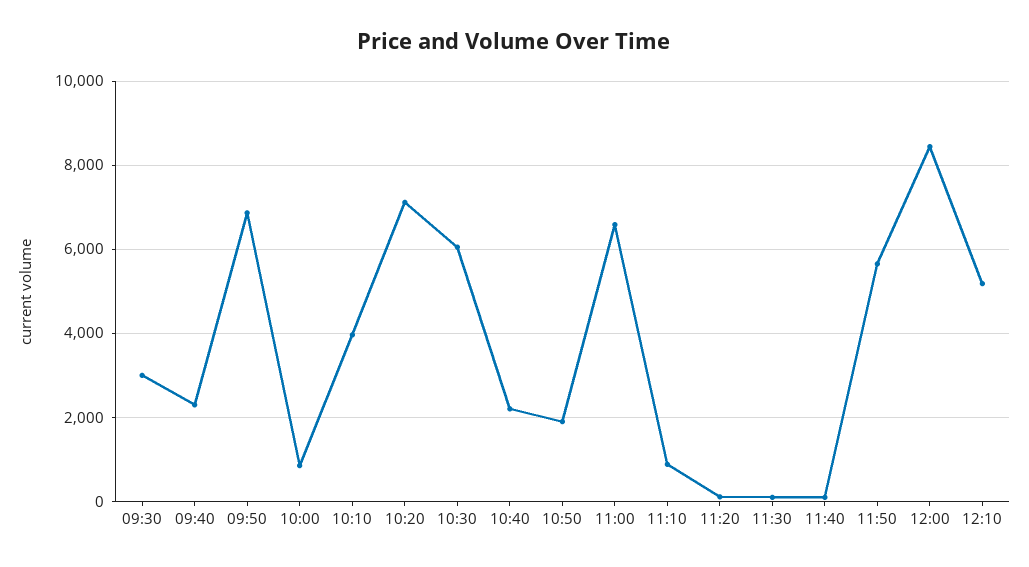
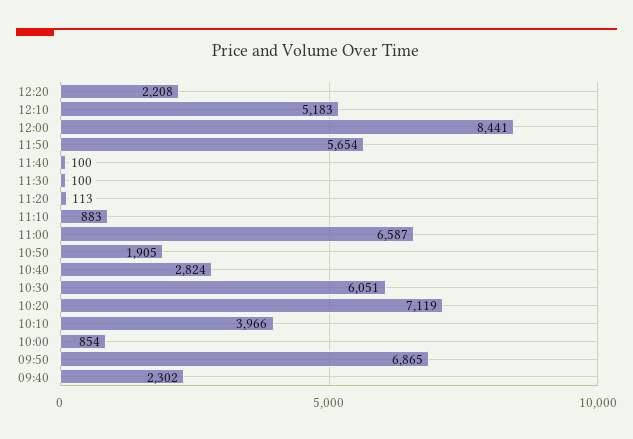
09:30: 3000 -> none
10:40: 2200 -> 2824
12:20: none -> 2208

